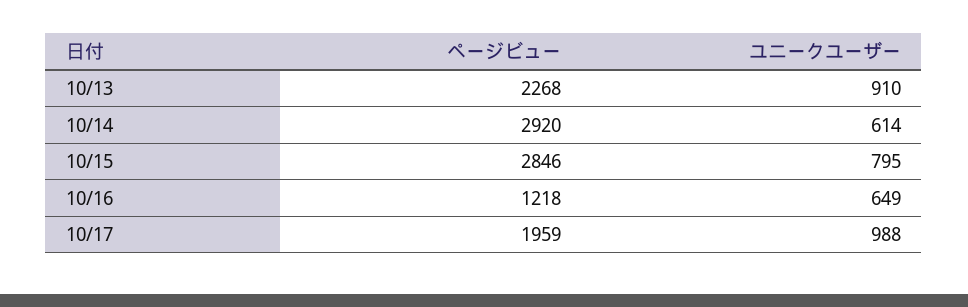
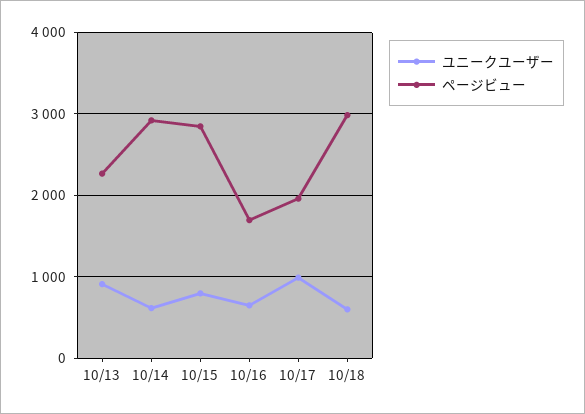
ページビュー, 10/16: 1218 -> 1700
ユニークユーザー, 10/18: none -> 600
ページビュー, 10/18: none -> 3000

